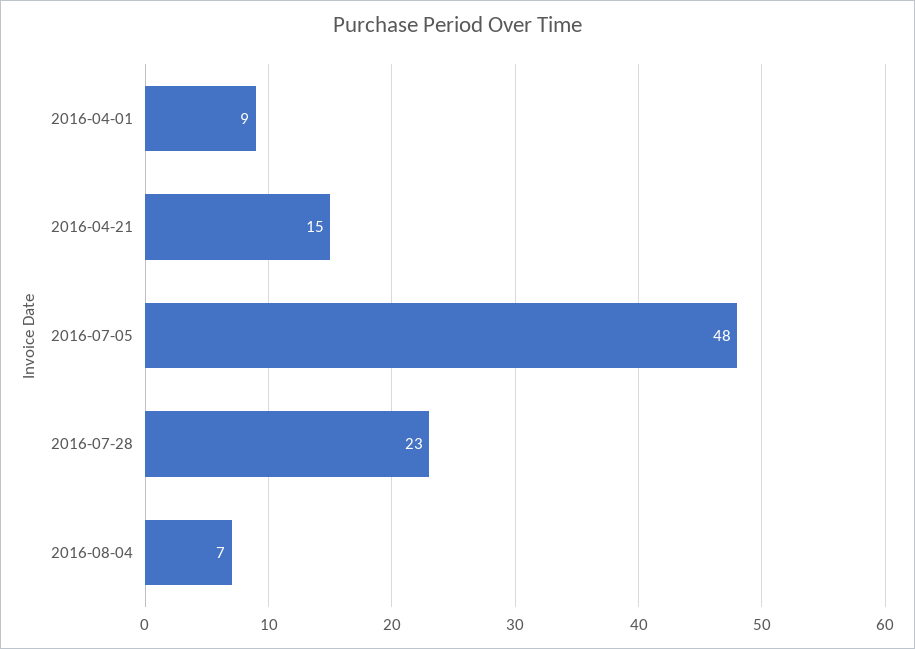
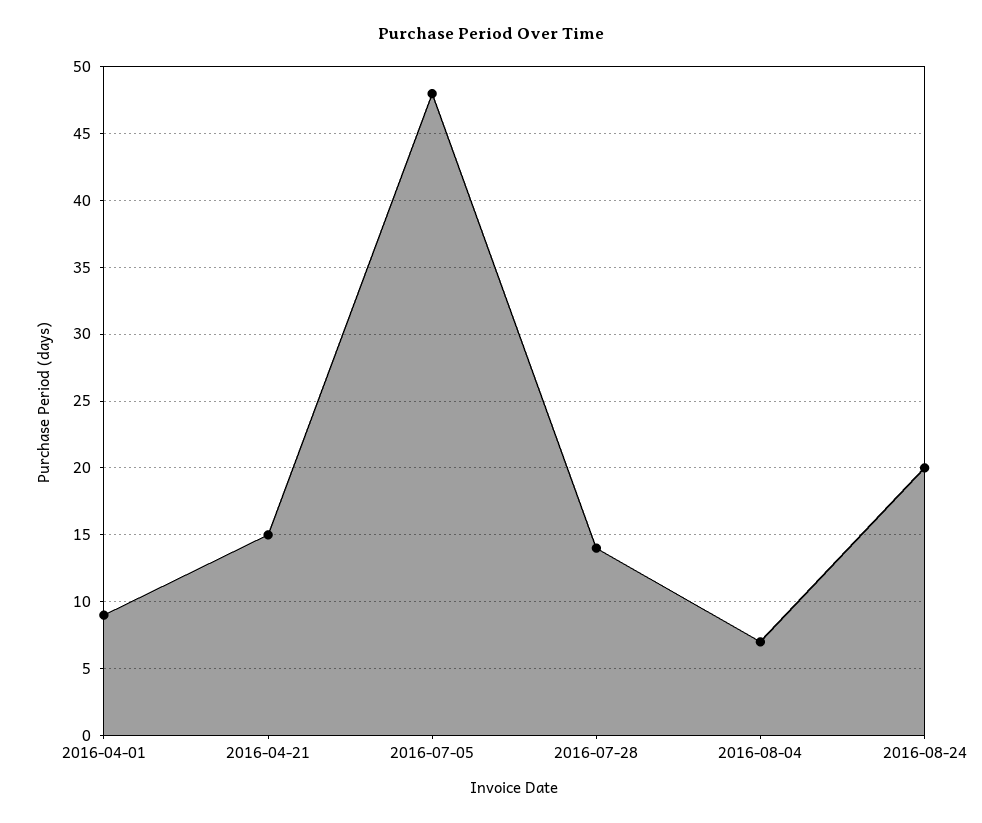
2016-07-28: 23 -> 14
2016-08-24: none -> 20

